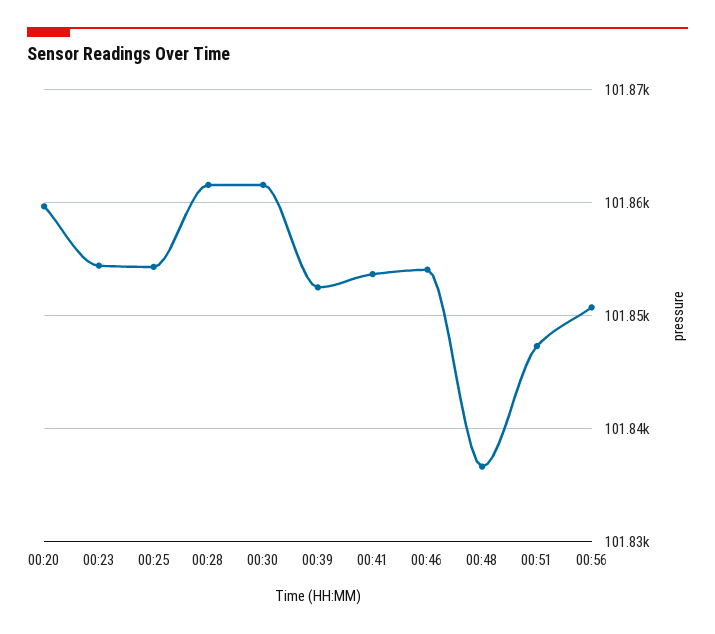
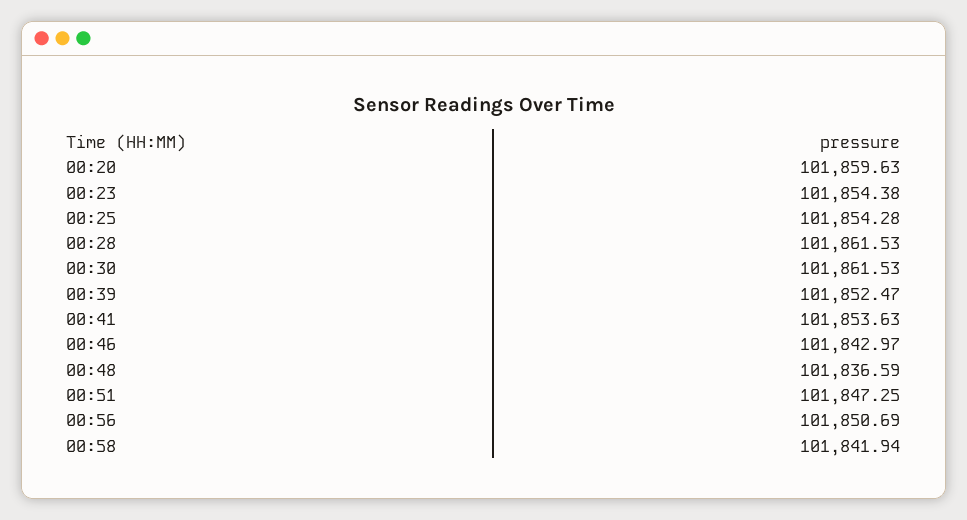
00:46: 101854 -> 101842.97
00:58: none -> 101841.94

